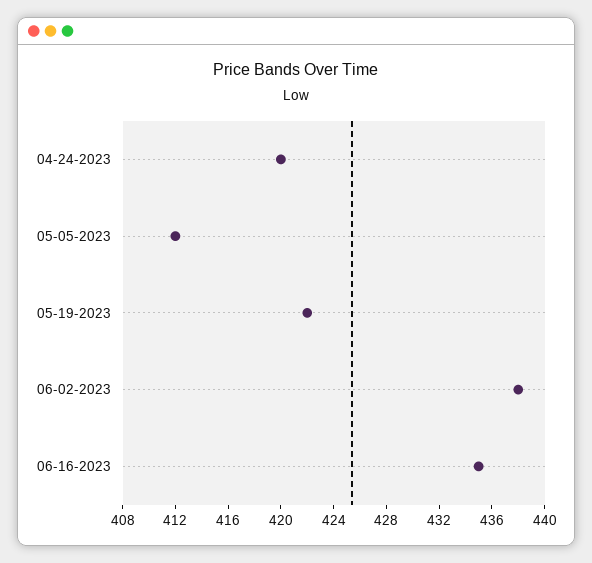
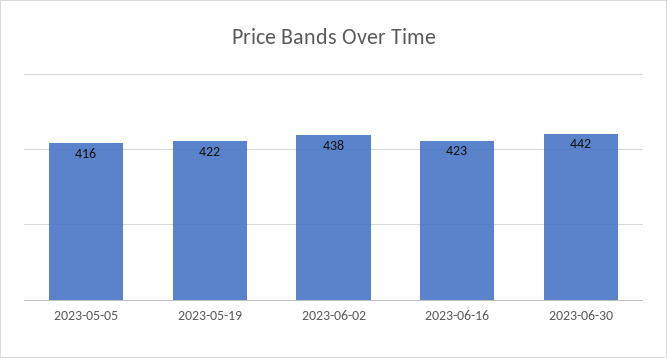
04-24-2023: 420 -> none
05-05-2023: 412 -> 416
06-16-2023: 435 -> 423
2023-06-30: none -> 442

